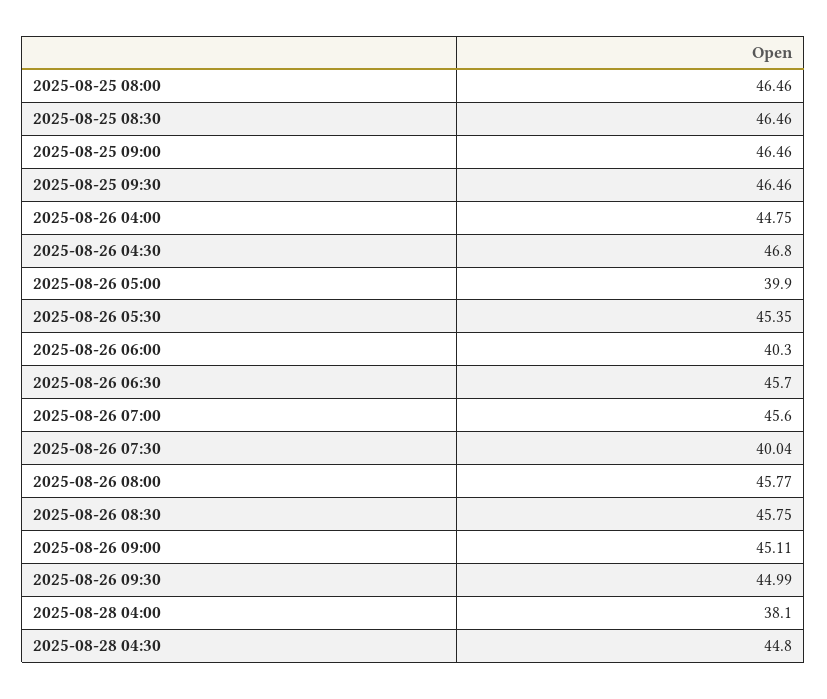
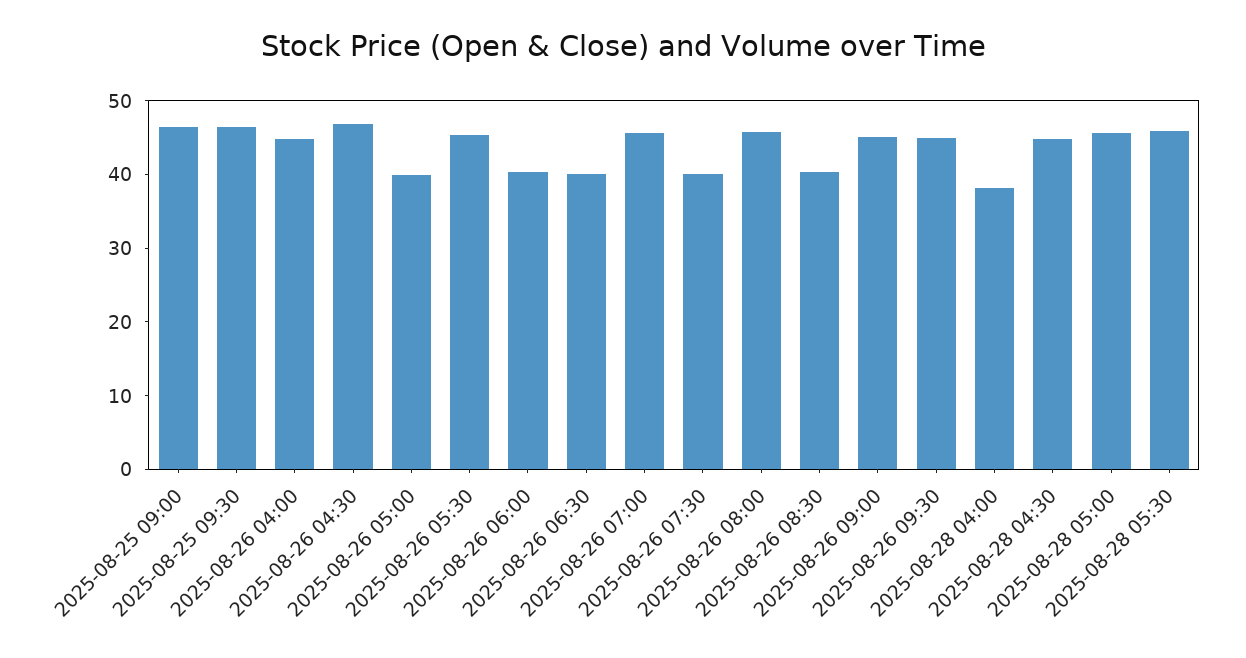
2025-08-25 08:00: 46.46 -> none
2025-08-25 08:30: 46.46 -> none
2025-08-26 06:30: 45.7 -> 40
2025-08-26 08:30: 45.75 -> 40
2025-08-28 05:00: none -> 46
2025-08-28 05:30: none -> 46

